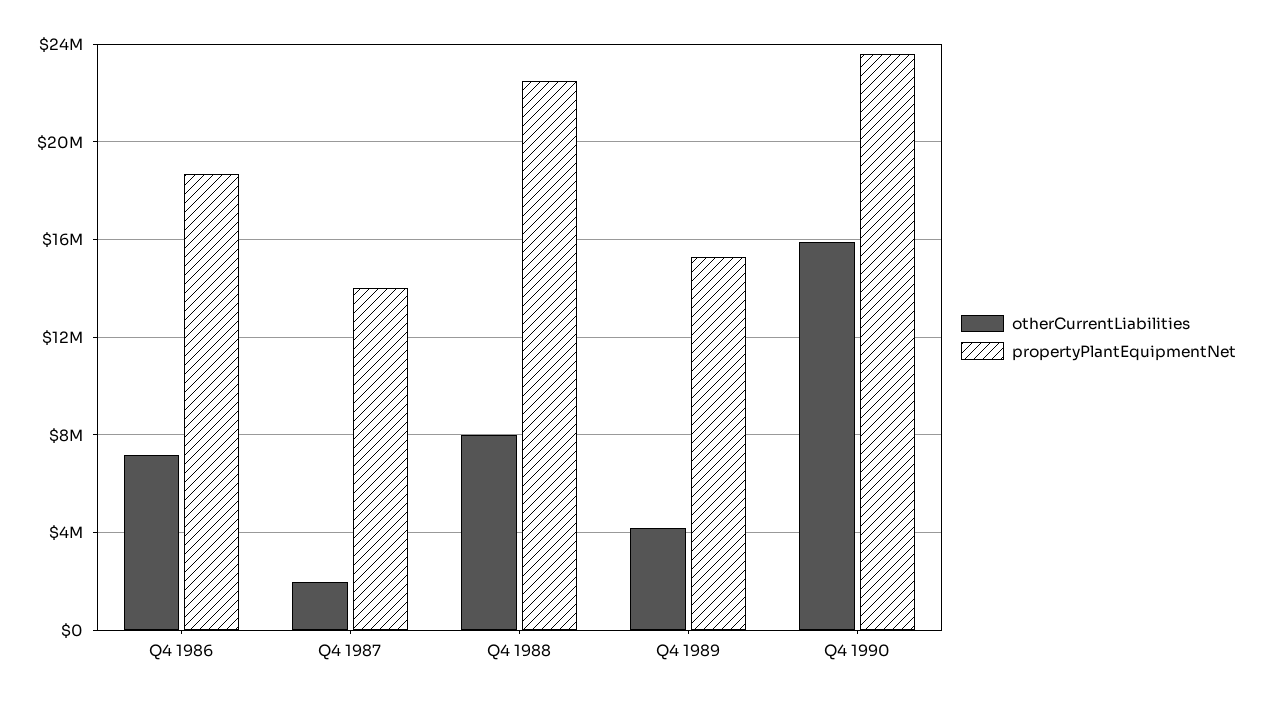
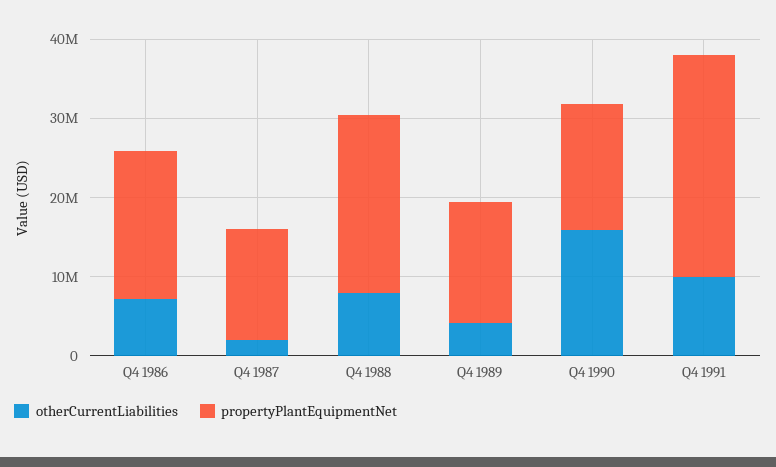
propertyPlantEquipmentNet, Q4 1990: 23500000 -> 16000000
otherCurrentLiabilities, Q4 1991: none -> 10000000
propertyPlantEquipmentNet, Q4 1991: none -> 28000000

